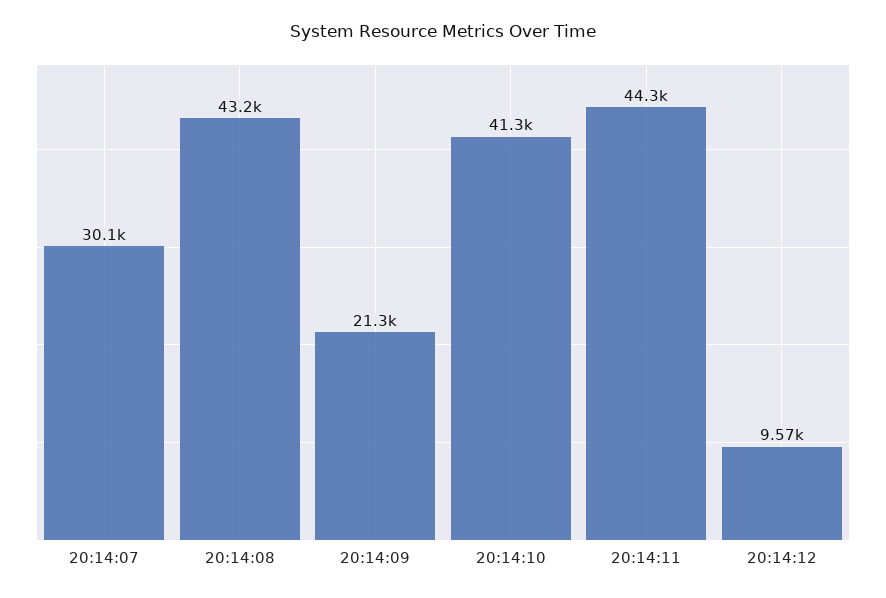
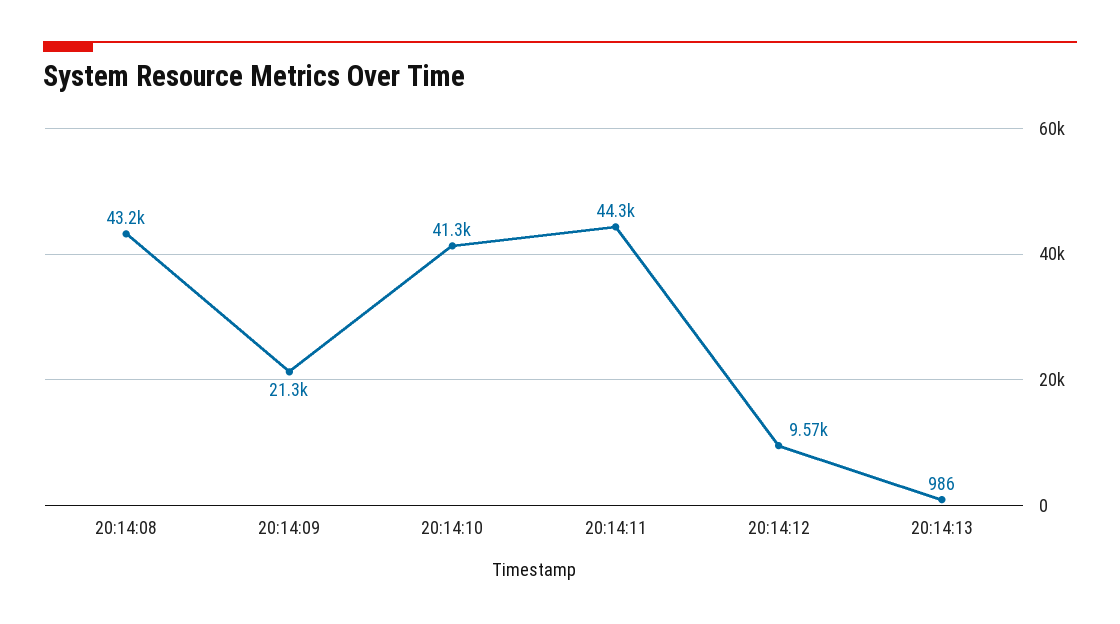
20:14:07: 30100 -> none
20:14:13: none -> 986

